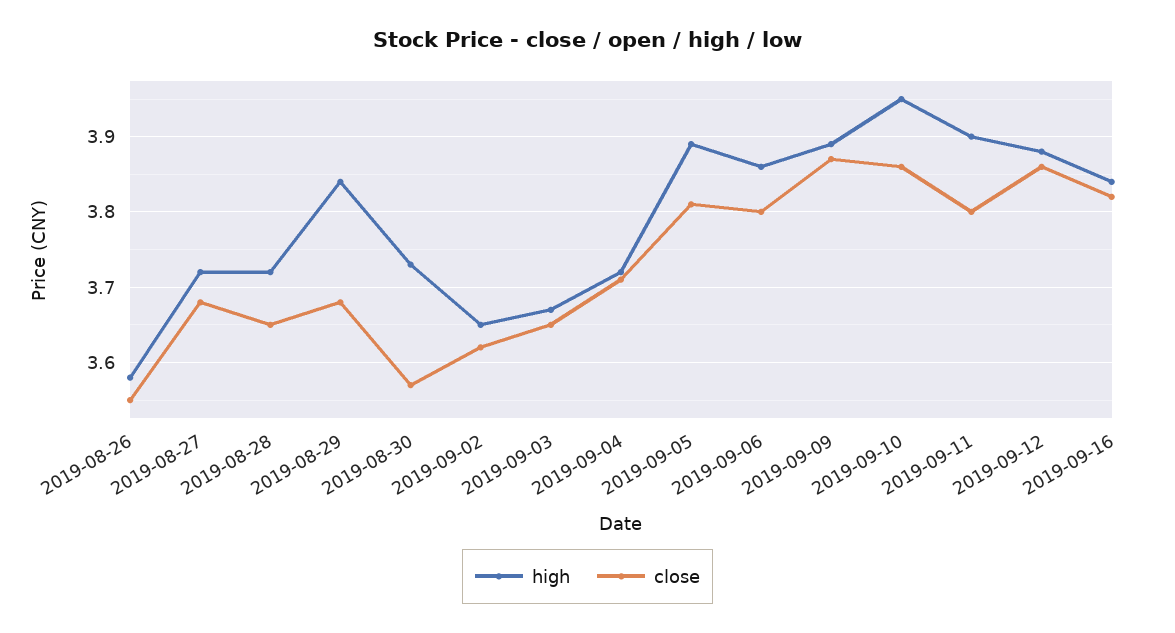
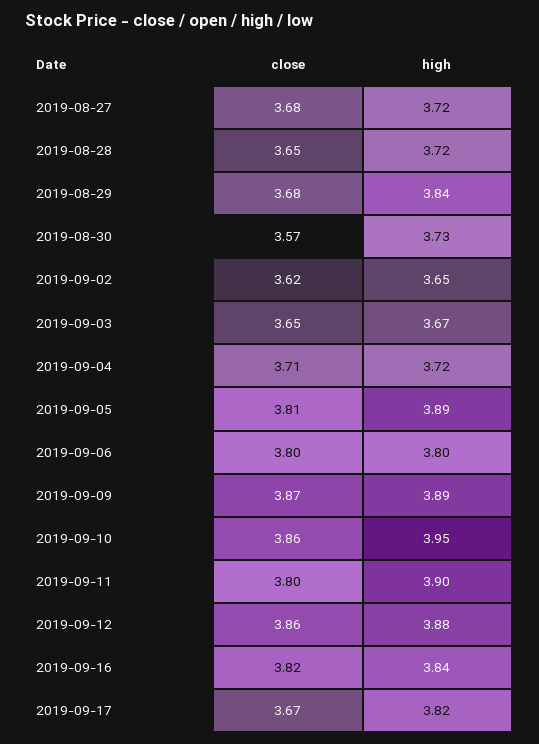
high, 2019-08-26: 3.58 -> none
close, 2019-08-26: 3.55 -> none
high, 2019-09-06: 3.86 -> 3.8
close, 2019-09-17: none -> 3.67
high, 2019-09-17: none -> 3.82

